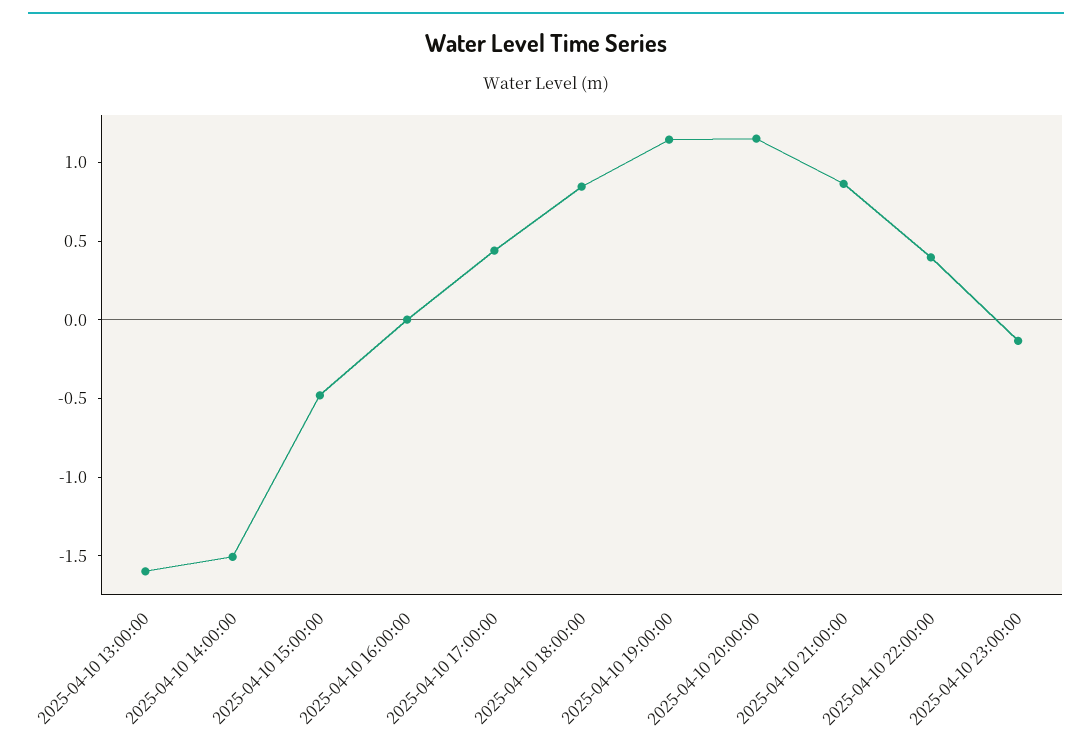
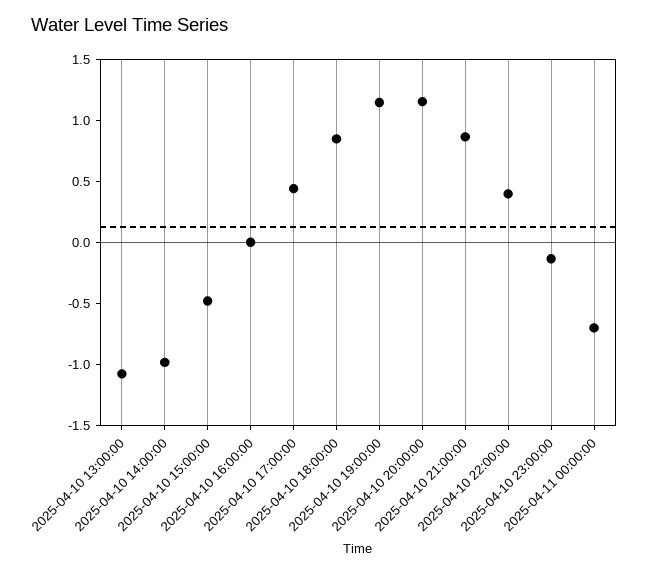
2025-04-10 13:00:00: -1.6 -> -1.1
2025-04-10 14:00:00: -1.5 -> -1
2025-04-11 00:00:00: none -> -0.7

